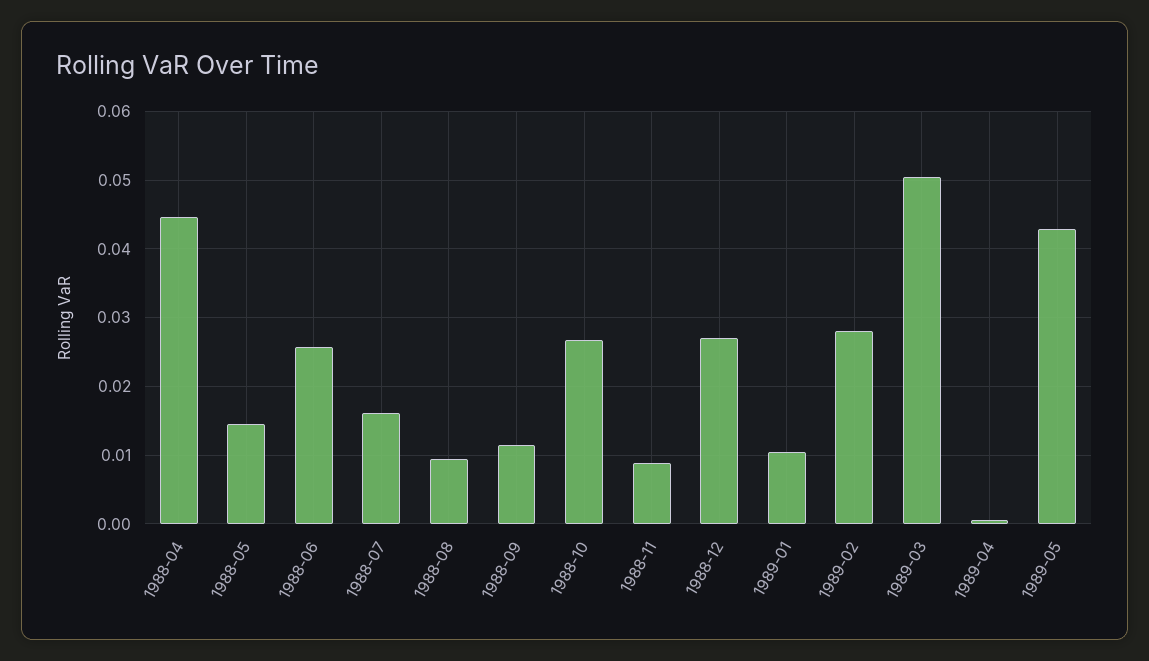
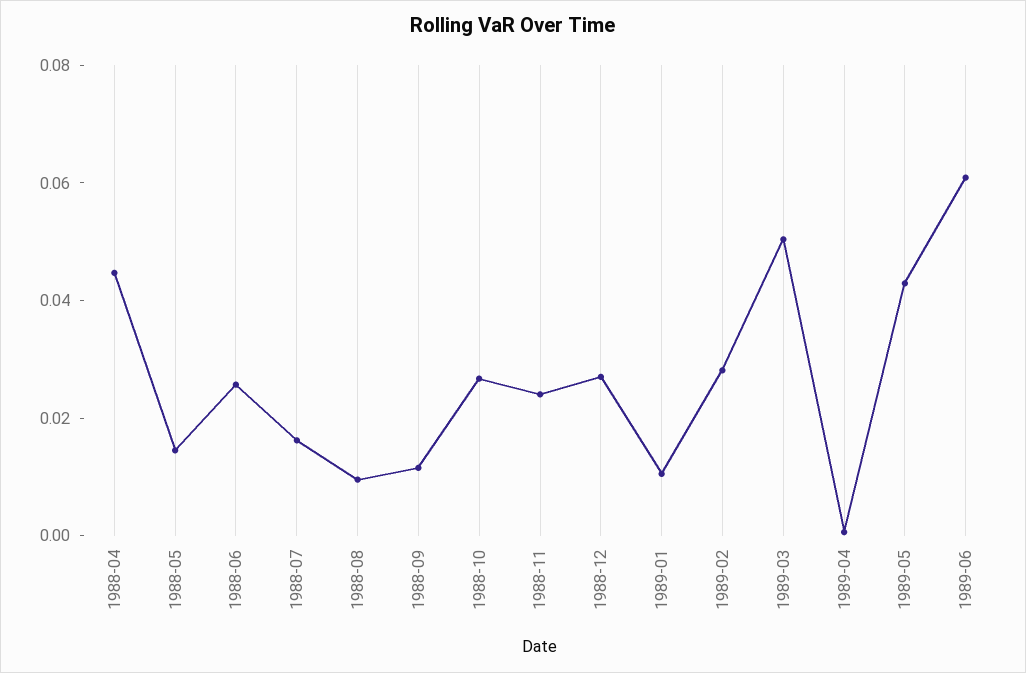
1988-11: 0.009 -> 0.025
1989-06: none -> 0.06

